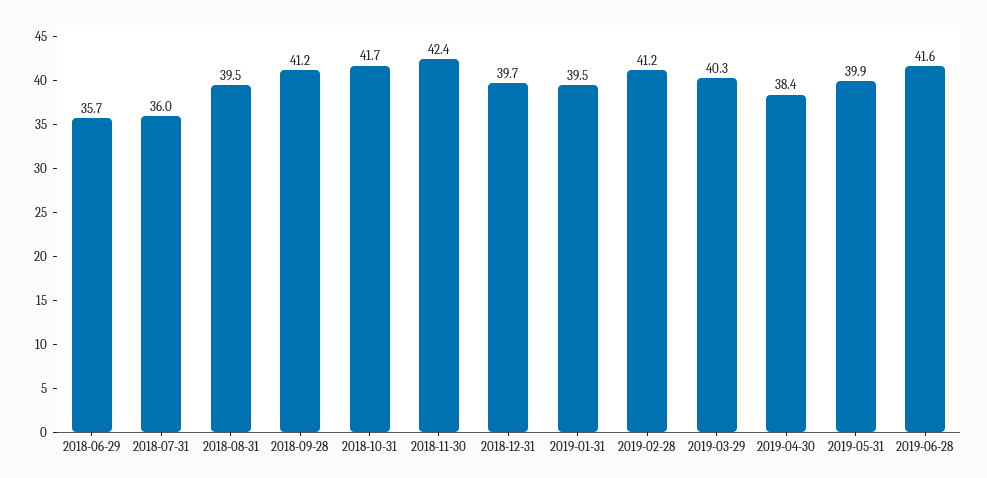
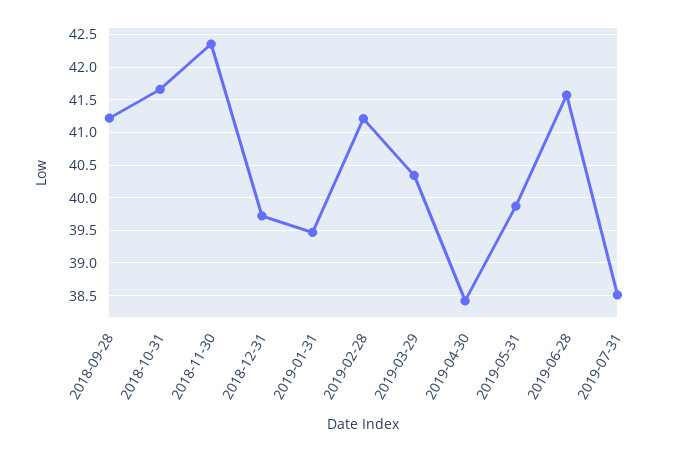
2018-06-29: 35.7 -> none
2018-07-31: 36 -> none
2018-08-31: 39.5 -> none
2019-07-31: none -> 38.5

